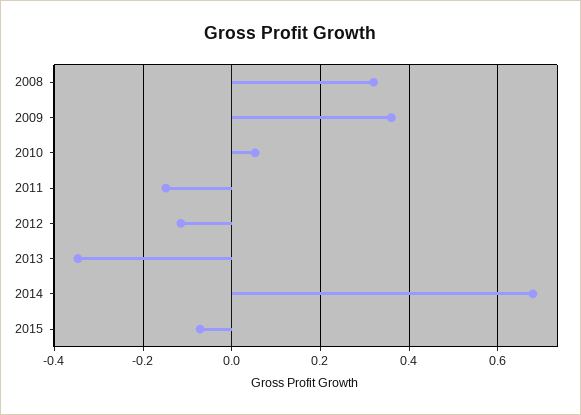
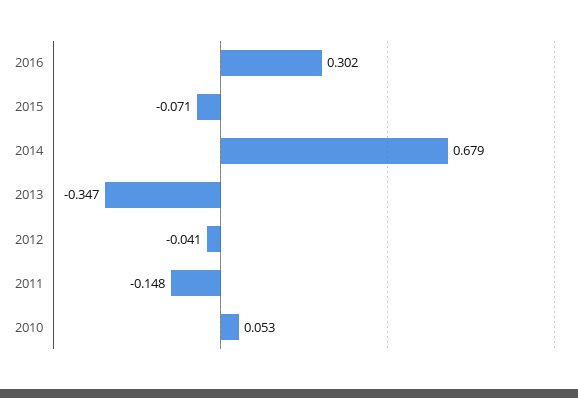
2008: 0.32 -> none
2009: 0.36 -> none
2012: -0.12 -> -0.041
2016: none -> 0.302

